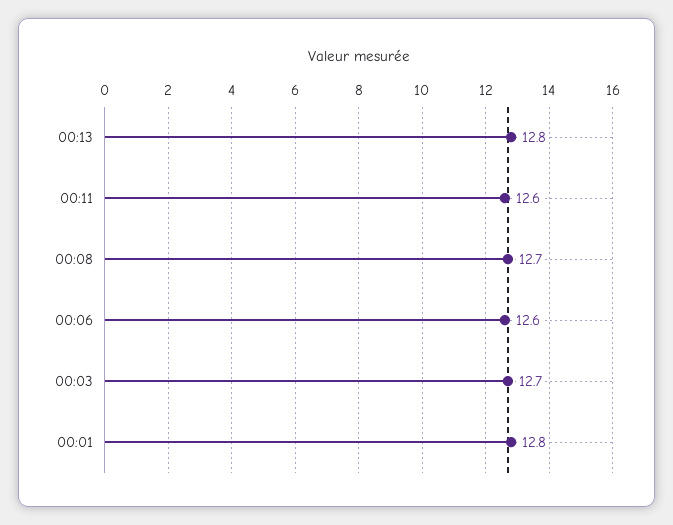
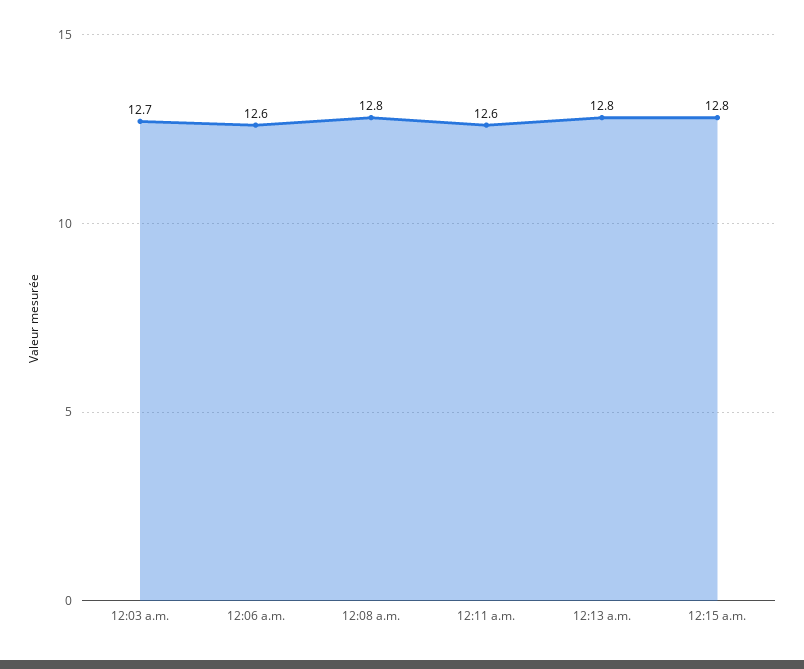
00:08: 12.7 -> 12.8
00:01: 12.8 -> none
12:15 a.m.: none -> 12.8

